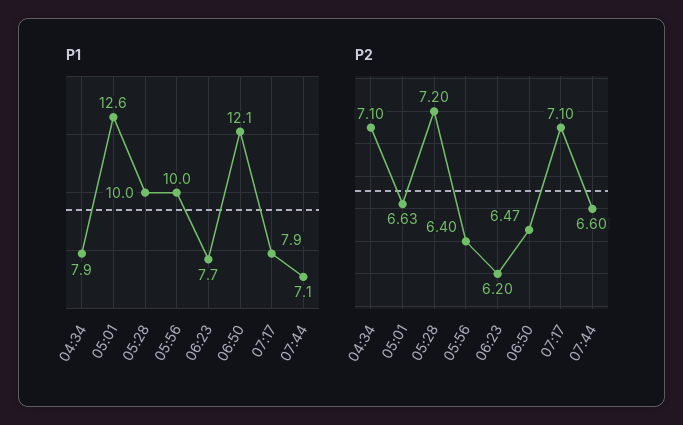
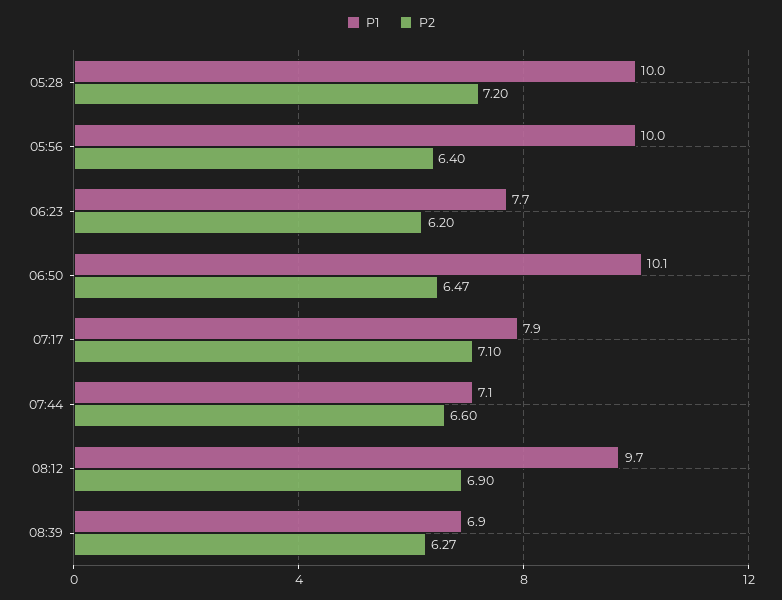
P1, 04:34: 7.9 -> none
P1, 05:01: 12.6 -> none
P1, 06:50: 12.1 -> 10.1
P2, 04:34: 7.1 -> none
P2, 05:01: 6.63 -> none
P1, 08:12: none -> 9.7
P2, 08:12: none -> 6.9
P1, 08:39: none -> 6.9
P2, 08:39: none -> 6.27

